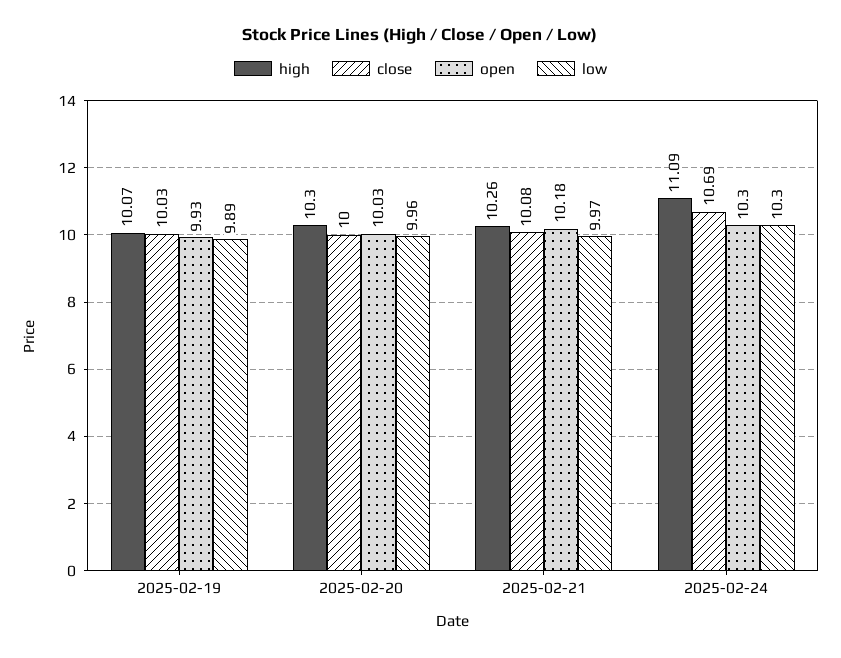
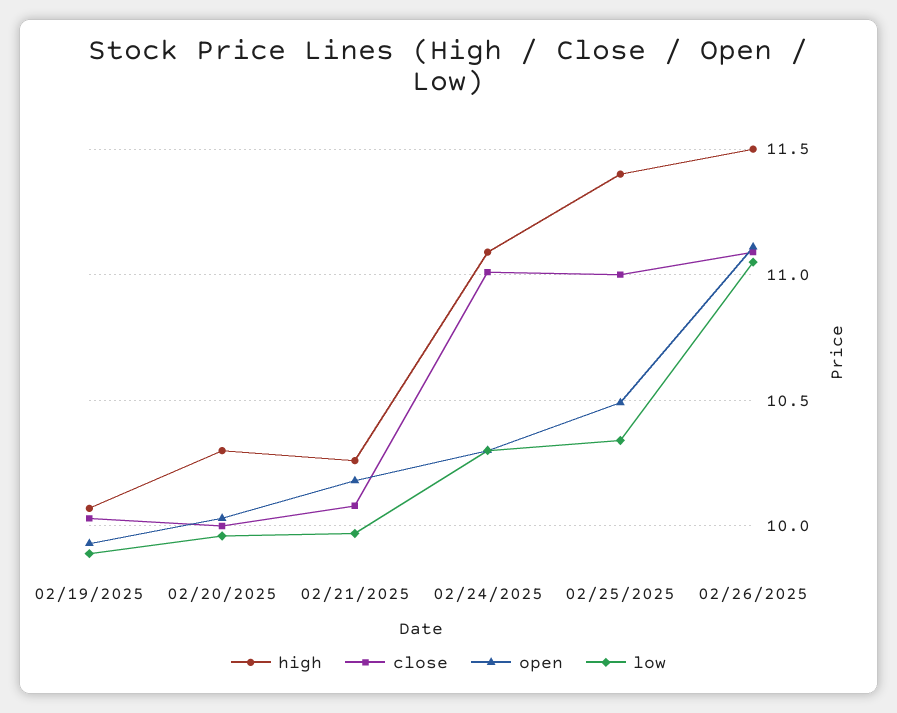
close, 2025-02-24: 10.69 -> 11
high, 02/25/2025: none -> 11.4
close, 02/25/2025: none -> 11
open, 02/25/2025: none -> 10.5
low, 02/25/2025: none -> 10.35
high, 02/26/2025: none -> 11.5
close, 02/26/2025: none -> 11.1
open, 02/26/2025: none -> 11.1
low, 02/26/2025: none -> 11.05

